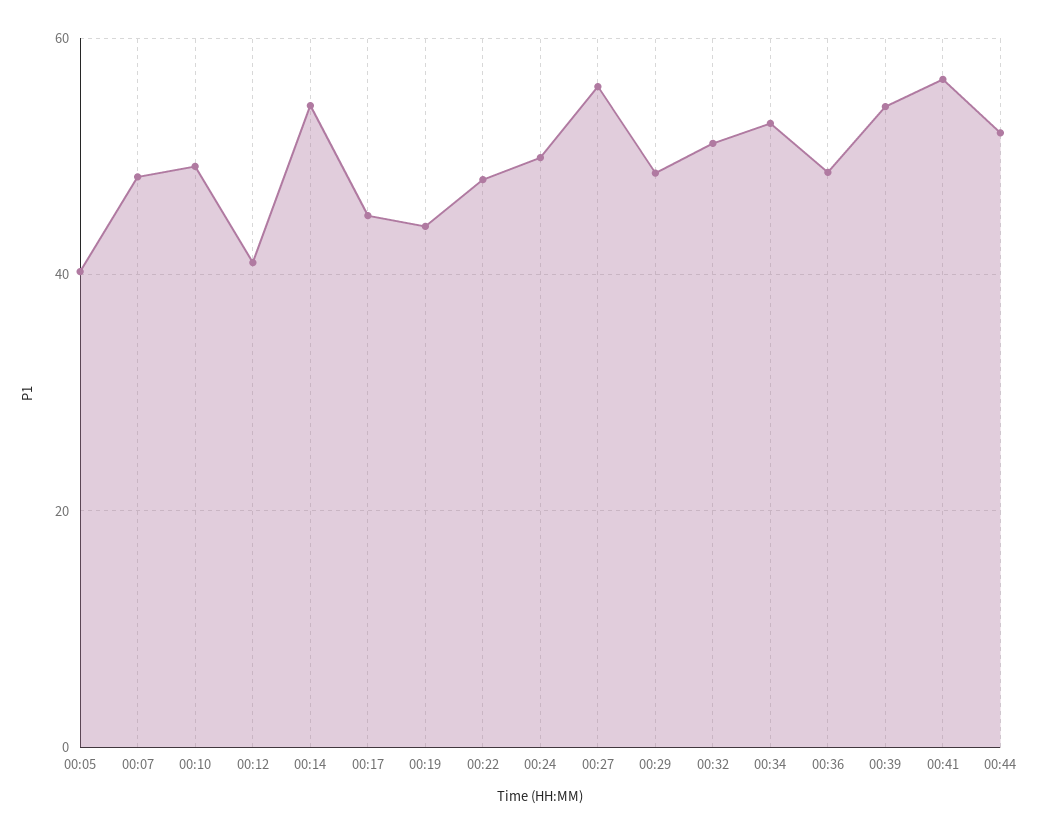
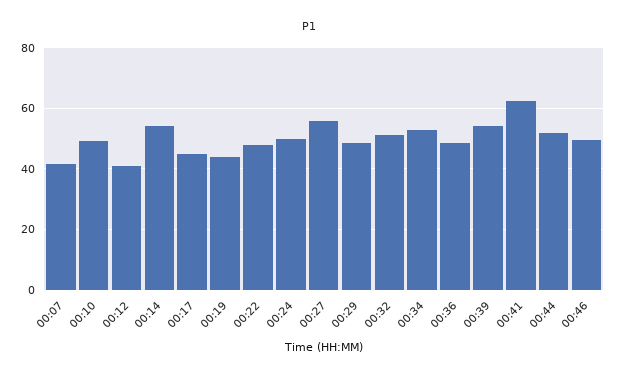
00:05: 40 -> none
00:07: 48 -> 42
00:41: 56 -> 62
00:46: none -> 50

